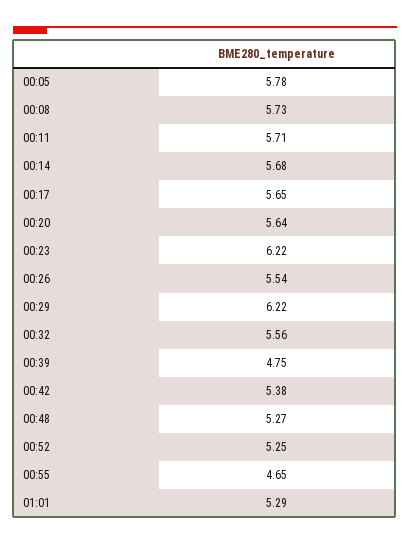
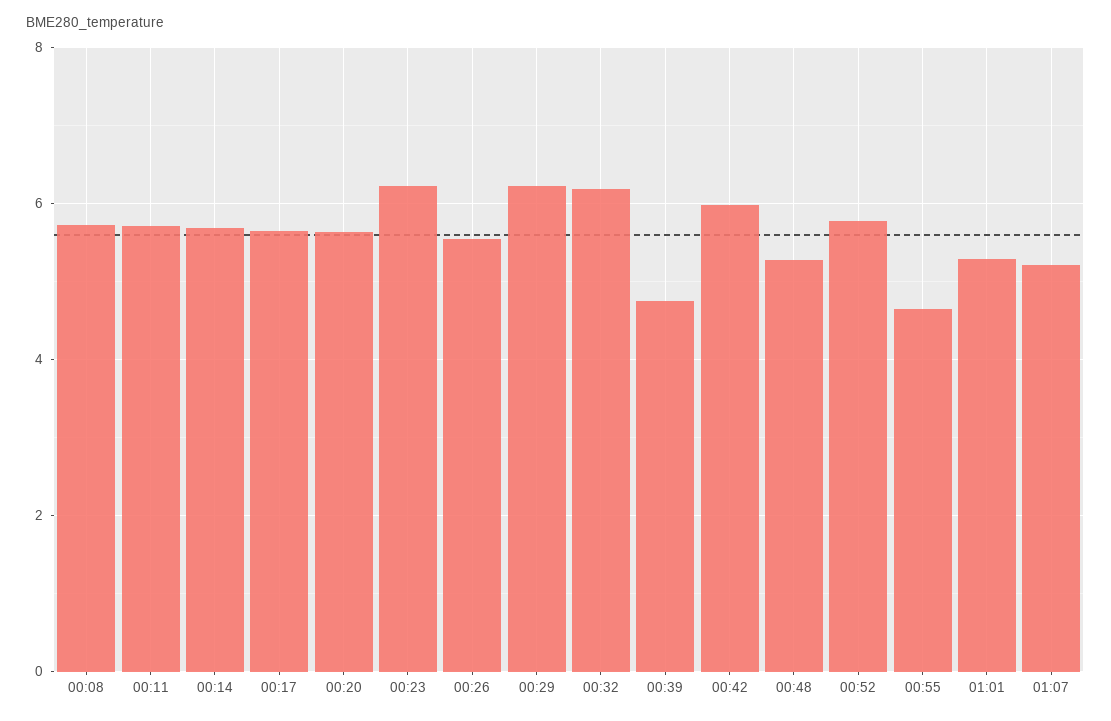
00:05: 5.78 -> none
00:32: 5.56 -> 6.2
00:42: 5.38 -> 6
00:52: 5.25 -> 5.8
01:07: none -> 5.2

